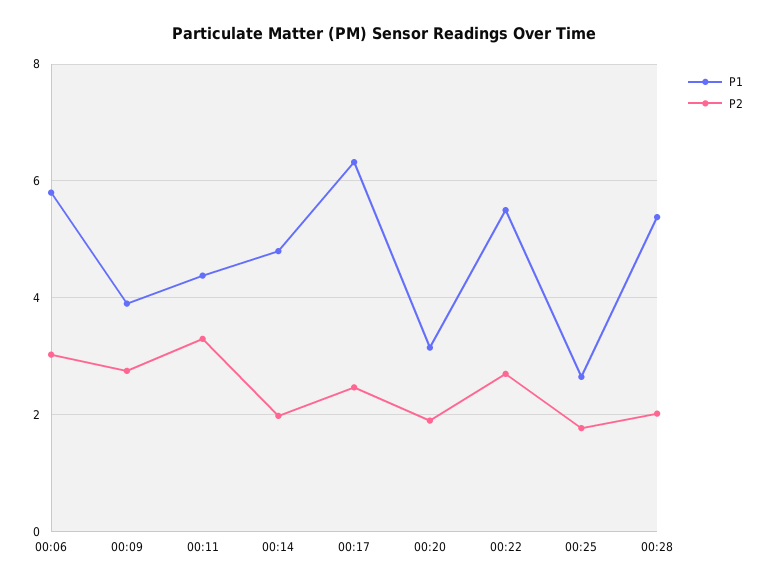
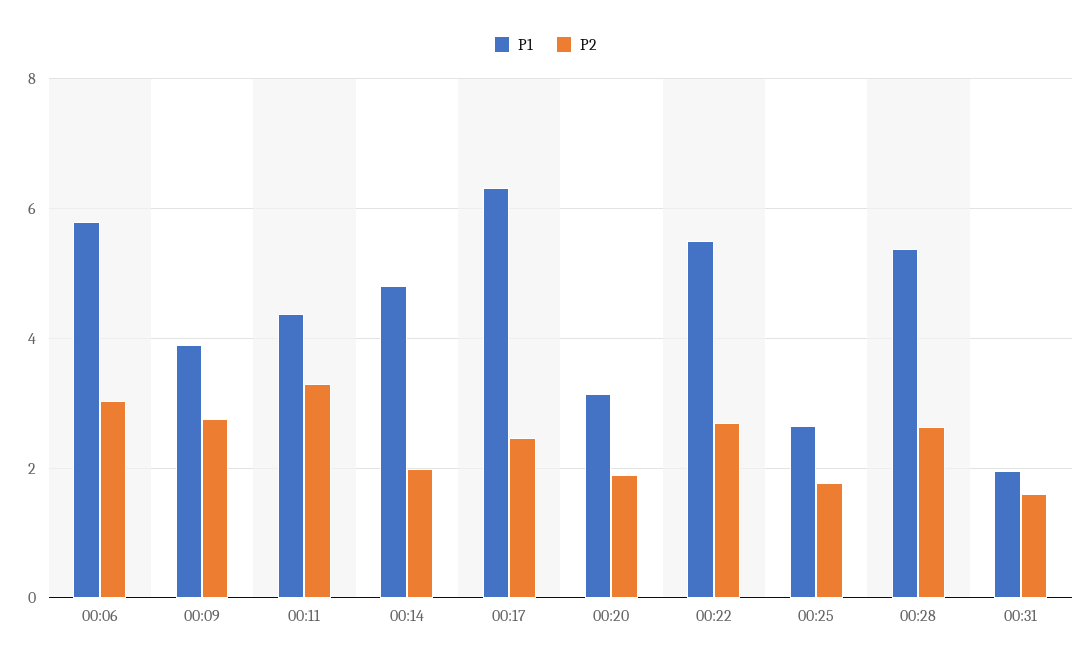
P2, 00:28: 2 -> 2.6
P1, 00:31: none -> 2
P2, 00:31: none -> 1.6

